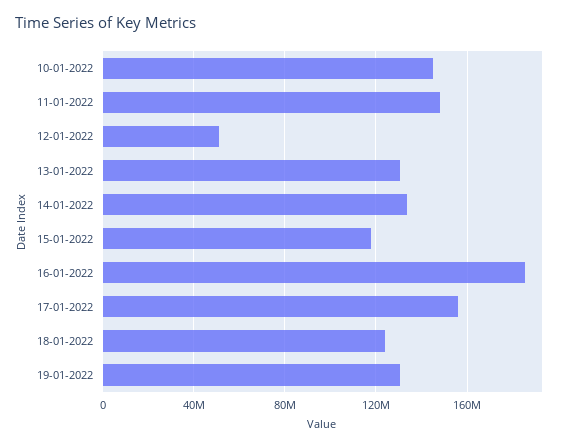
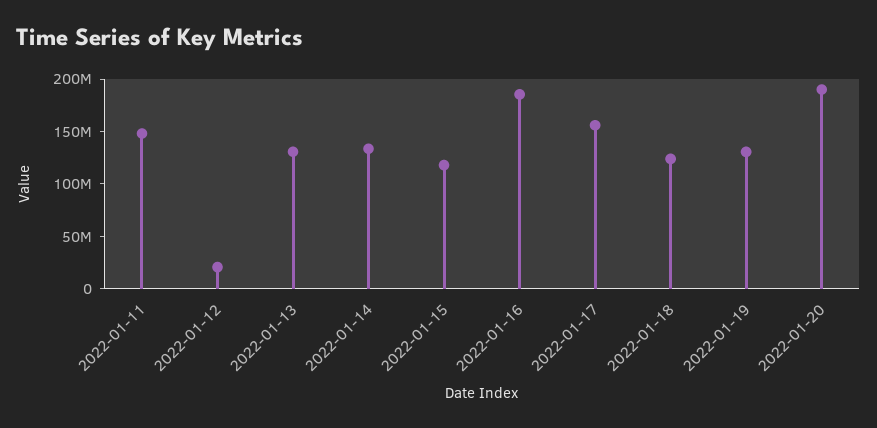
10-01-2022: 145000000 -> none
12-01-2022: 50000000 -> 20000000
2022-01-20: none -> 190000000

